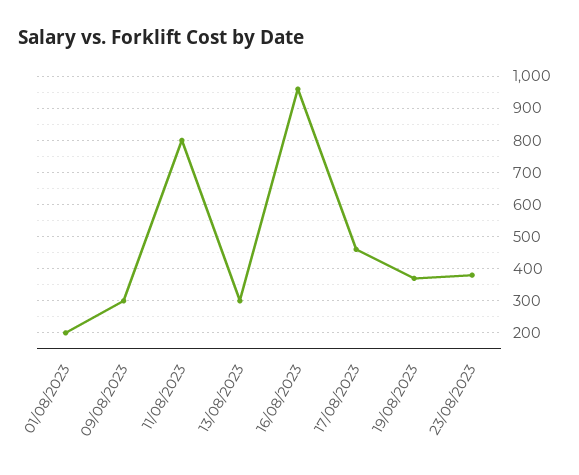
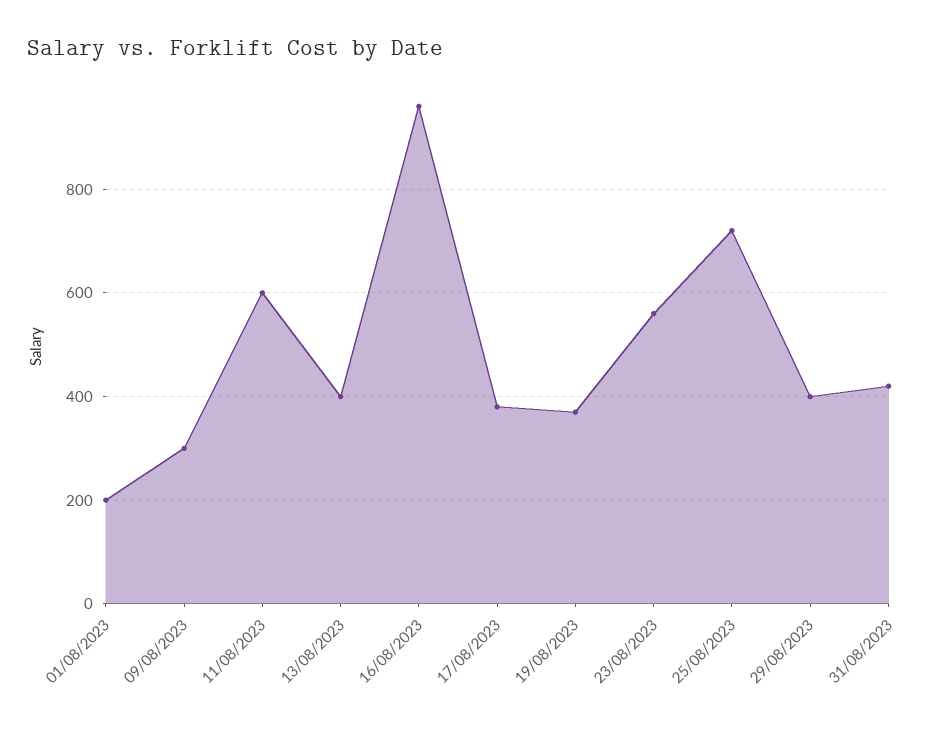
11/08/2023: 800 -> 600
13/08/2023: 300 -> 400
17/08/2023: 460 -> 380
23/08/2023: 380 -> 560
25/08/2023: none -> 720
29/08/2023: none -> 400
31/08/2023: none -> 420

